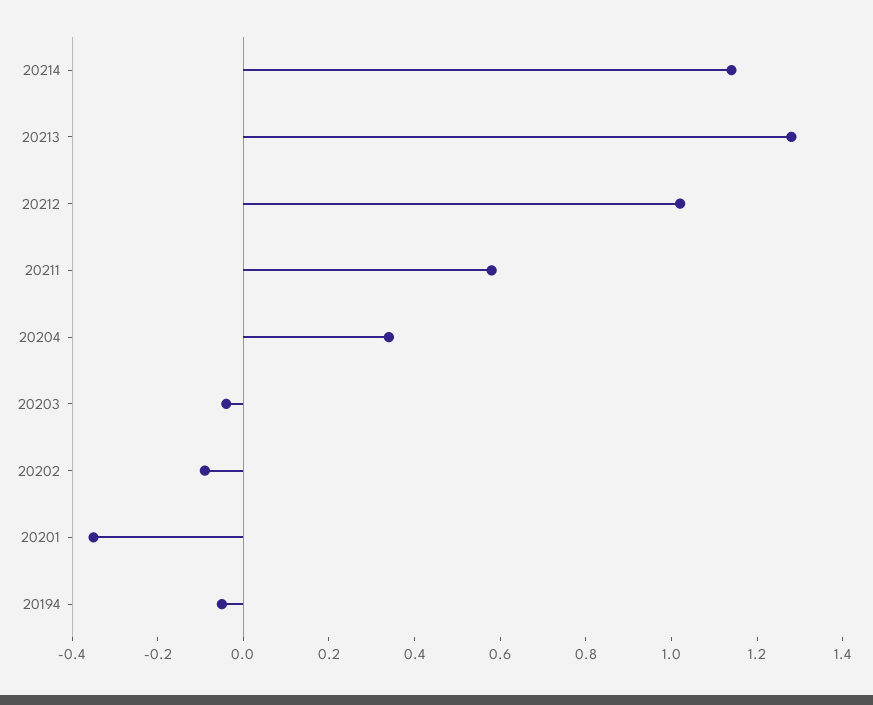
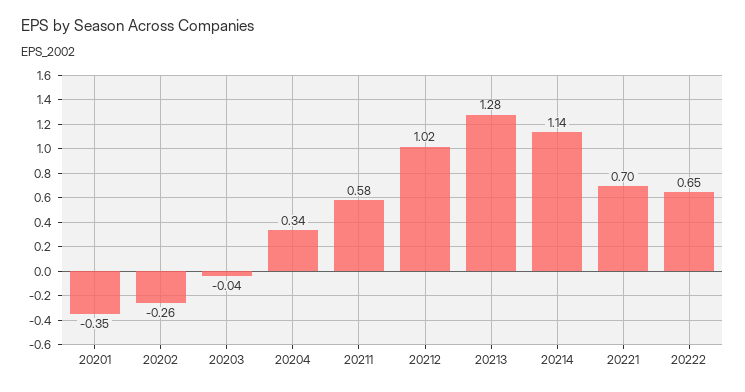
20202: -0.1 -> -0.26
20194: -0.05 -> none
20221: none -> 0.7
20222: none -> 0.65

